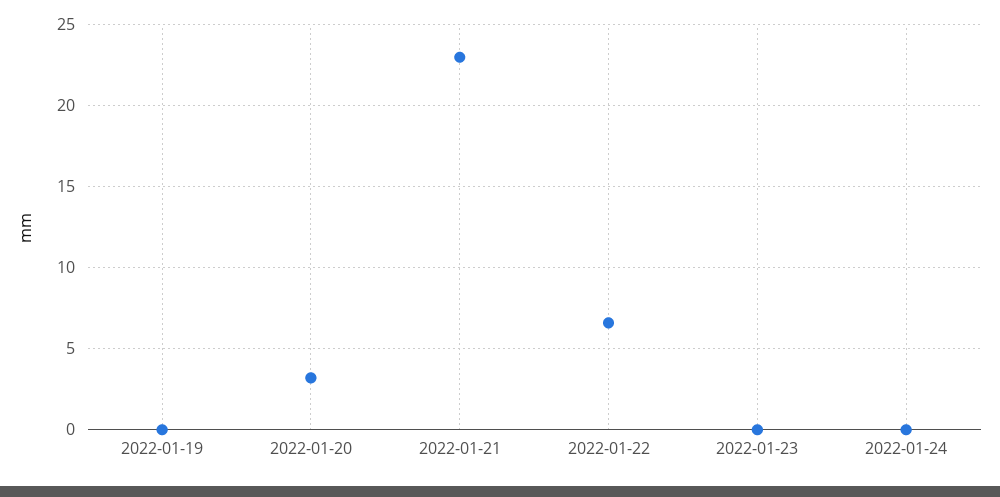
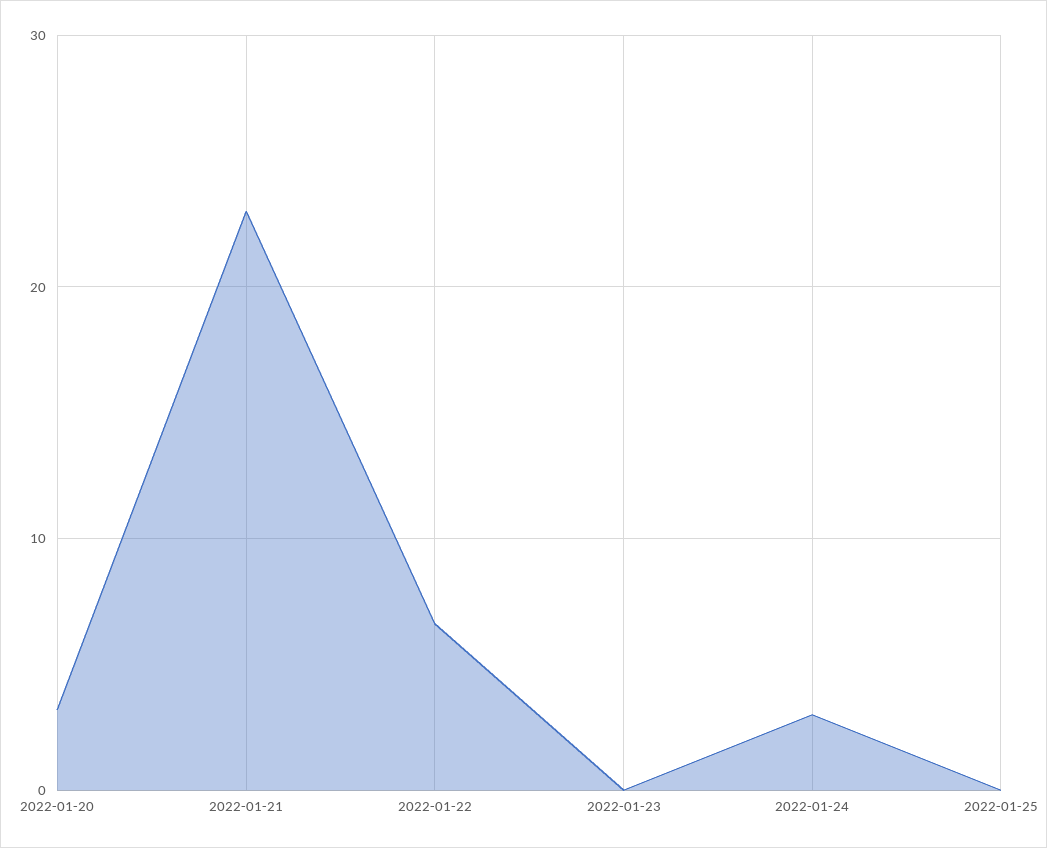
2022-01-19: 0 -> none
2022-01-24: 0 -> 3
2022-01-25: none -> 0

